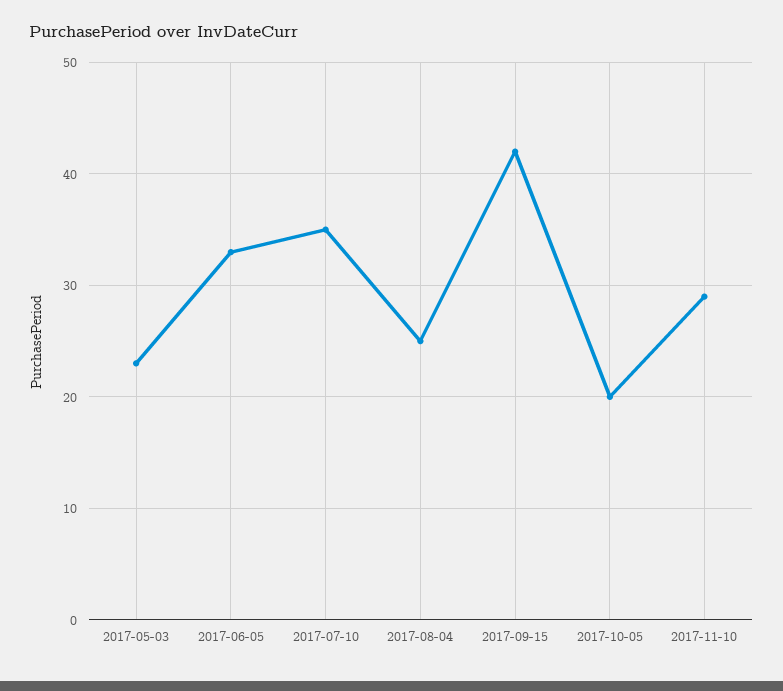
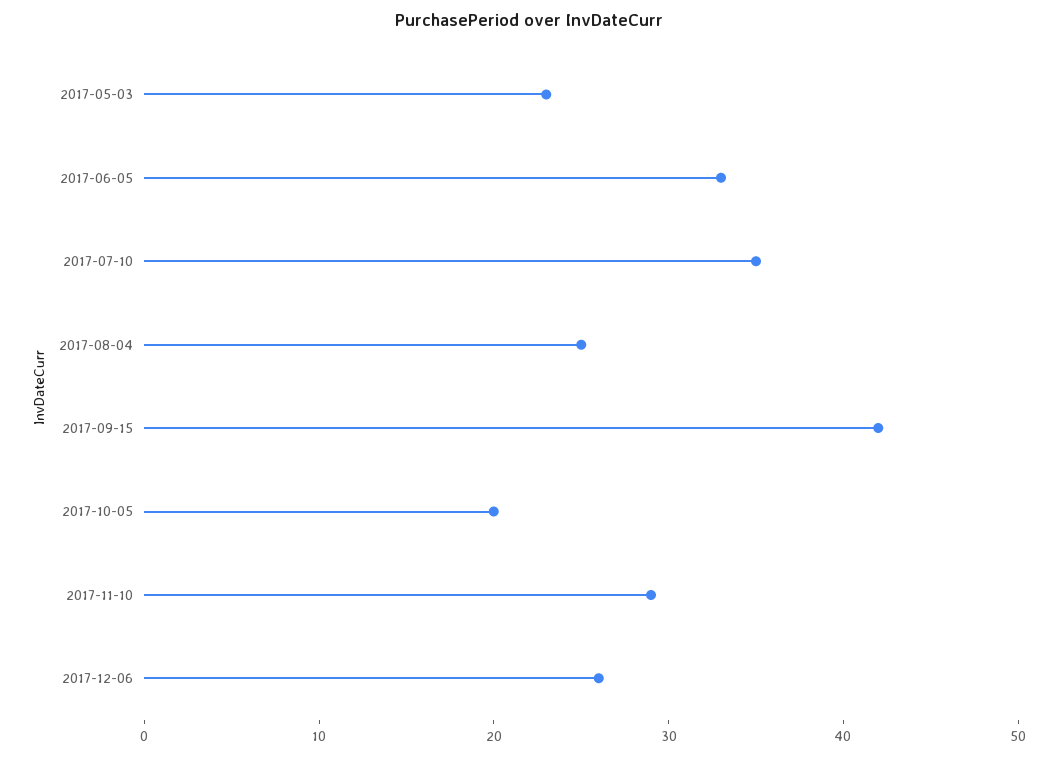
2017-12-06: none -> 26

